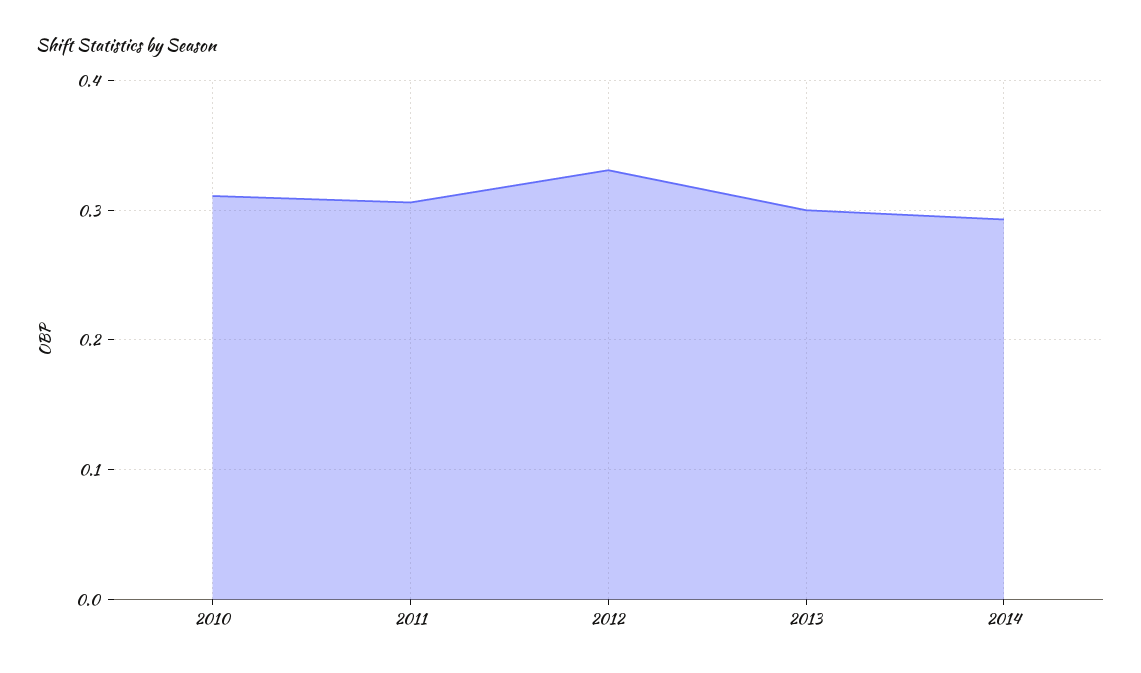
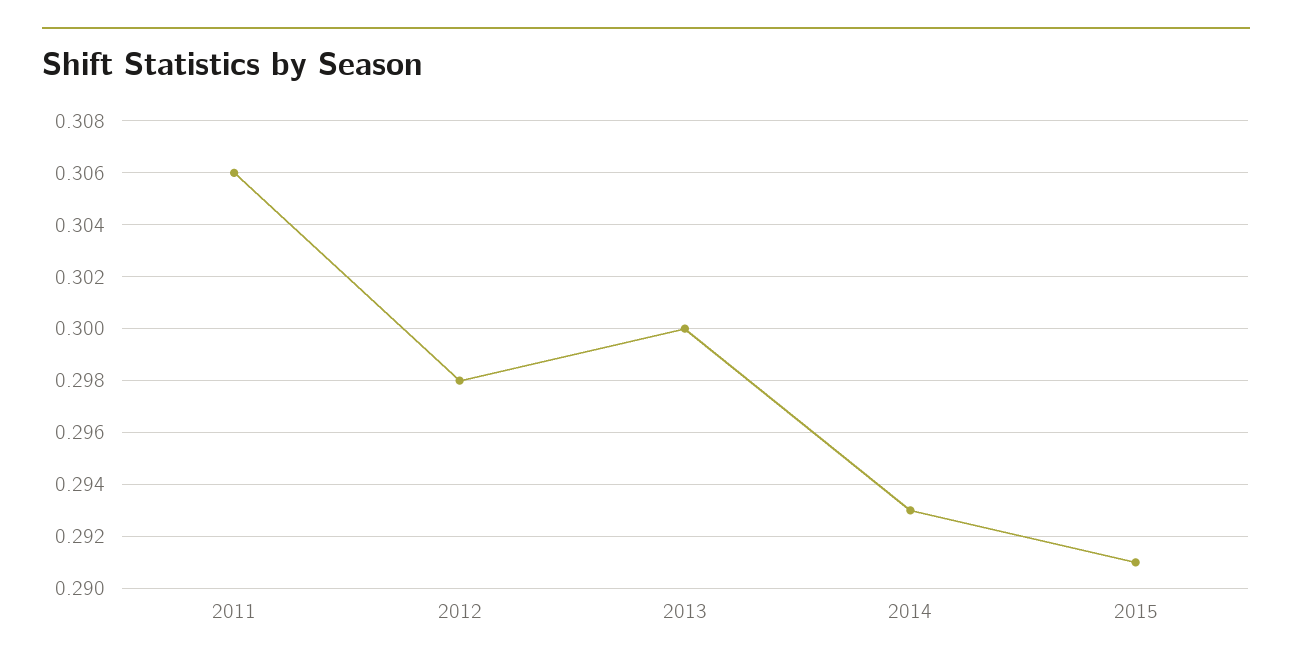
2010: 0.31 -> none
2012: 0.33 -> 0.298
2015: none -> 0.291

